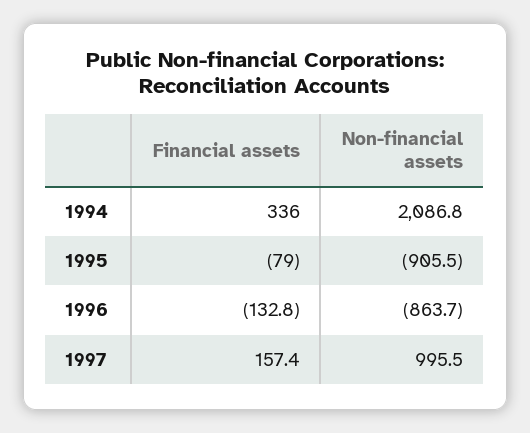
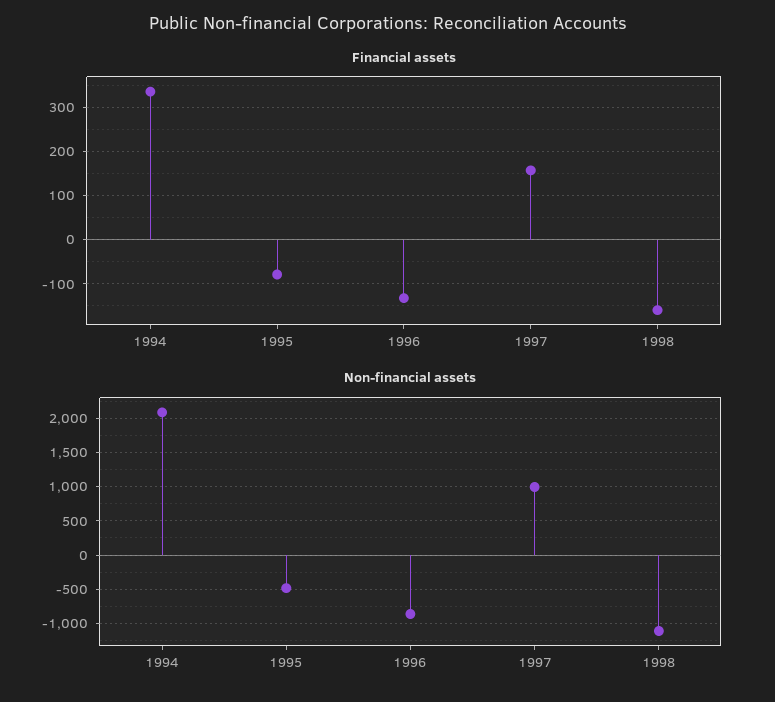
Non-financial assets, 1995: -905.5 -> -500
Financial assets, 1998: none -> -160
Non-financial assets, 1998: none -> -1100

